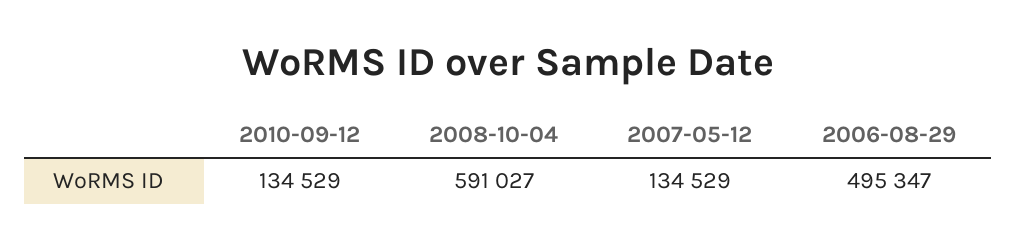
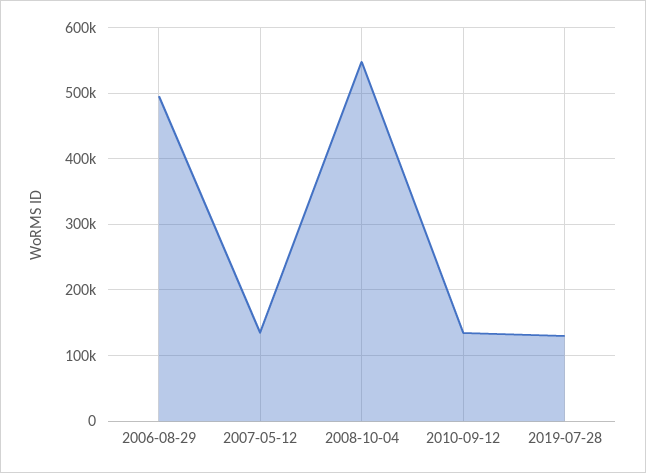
2008-10-04: 591027 -> 550000
2019-07-28: none -> 130000

